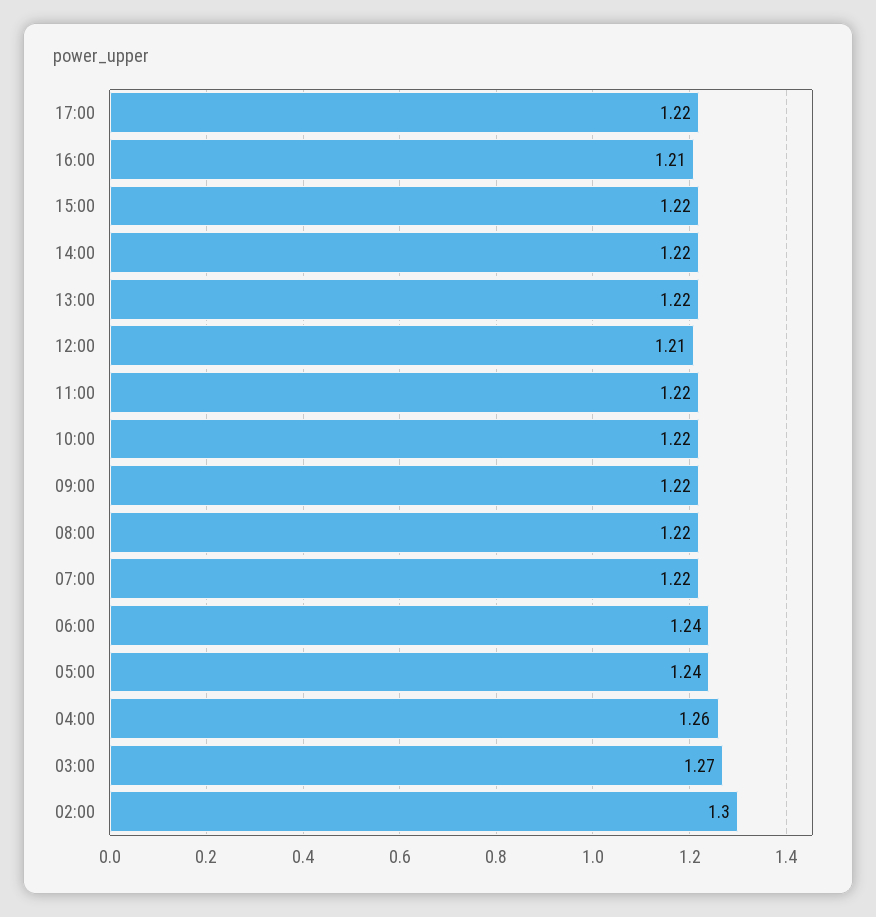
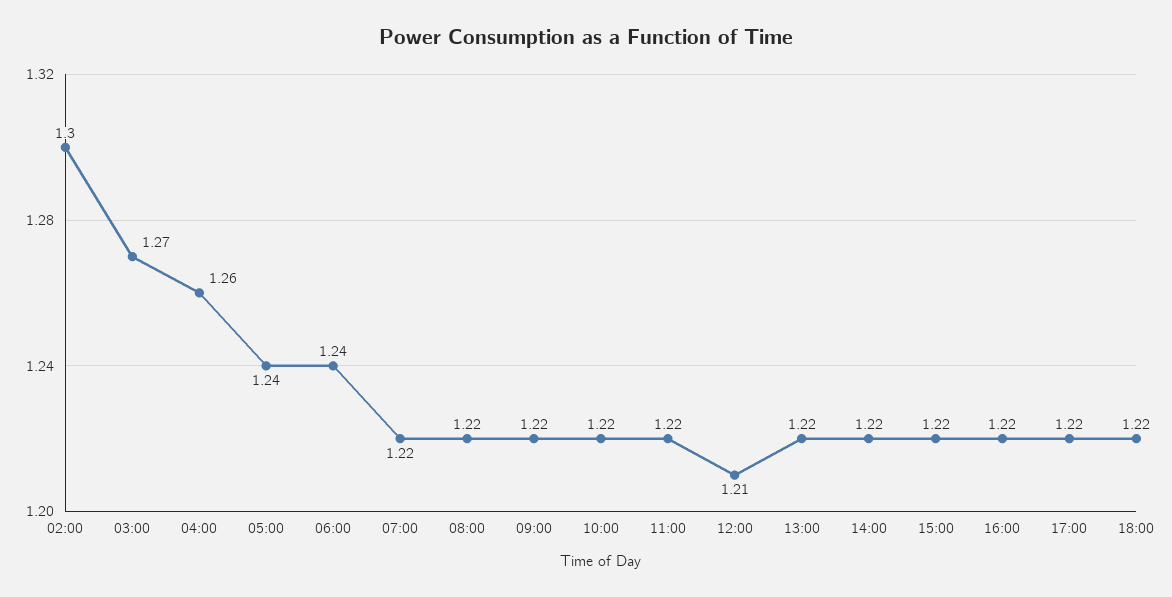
16:00: 1.21 -> 1.22
18:00: none -> 1.22

